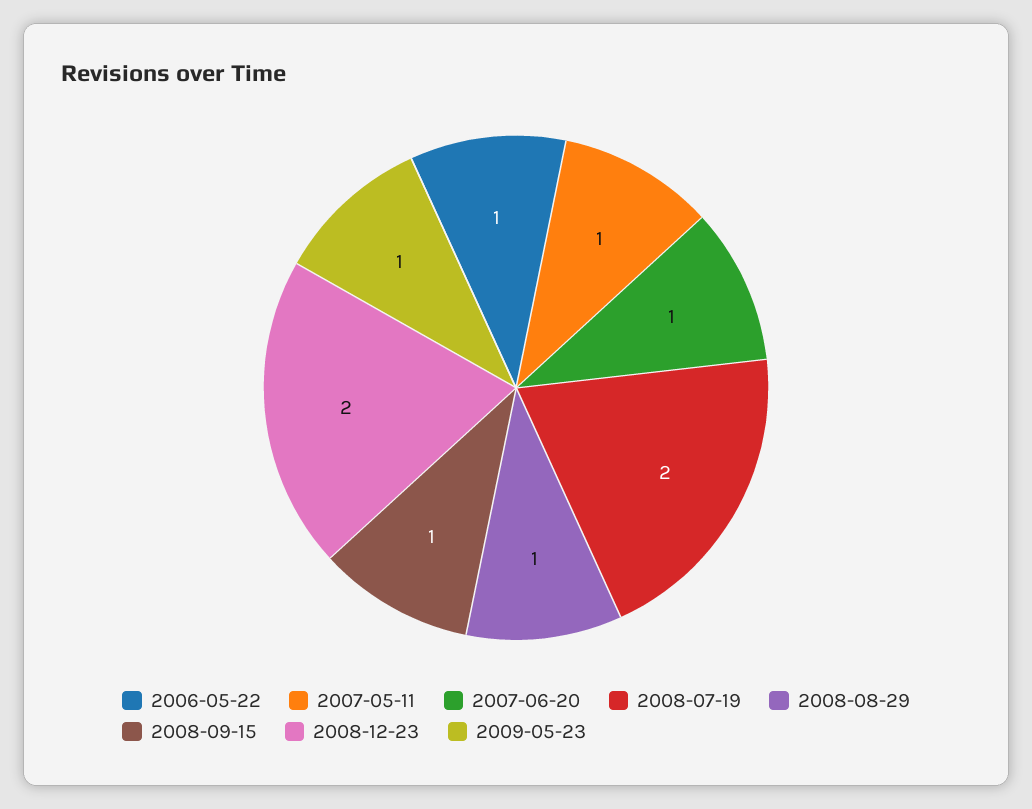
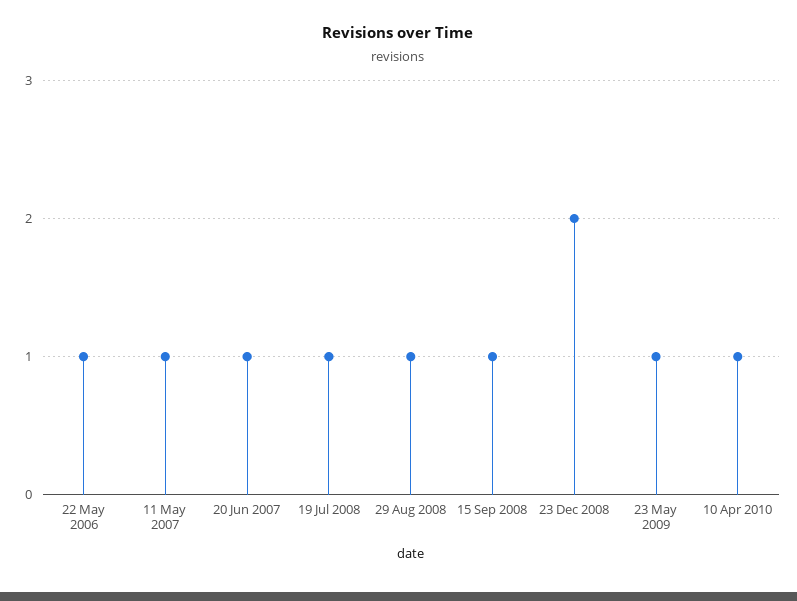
2008-07-19: 2 -> 1
10 Apr 2010: none -> 1

